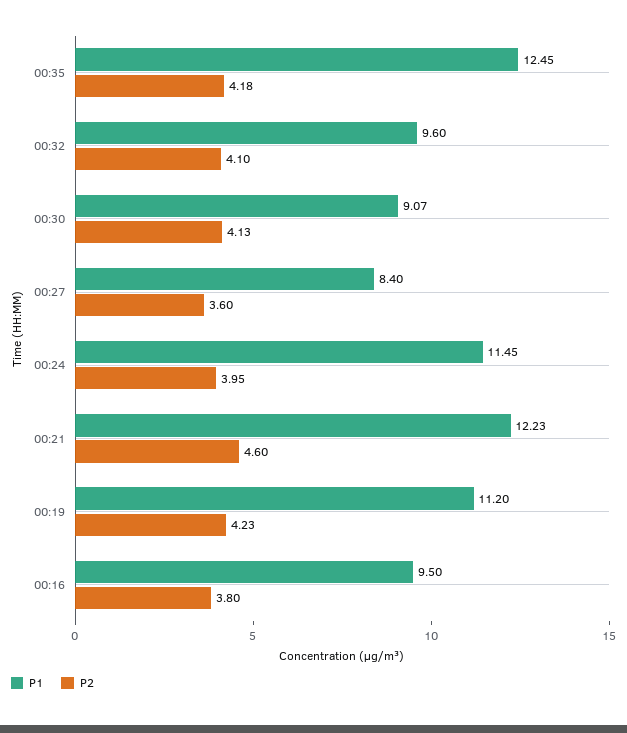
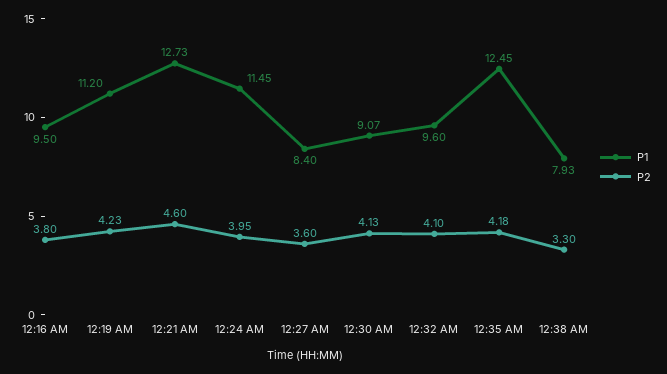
P1, 00:21: 12.23 -> 12.73
P1, 12:38 AM: none -> 7.93
P2, 12:38 AM: none -> 3.3

